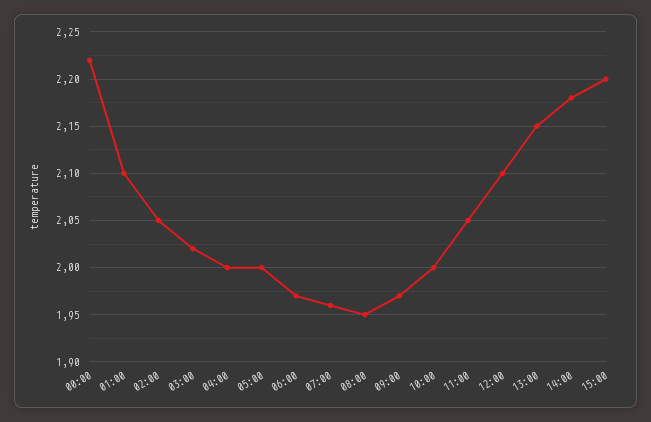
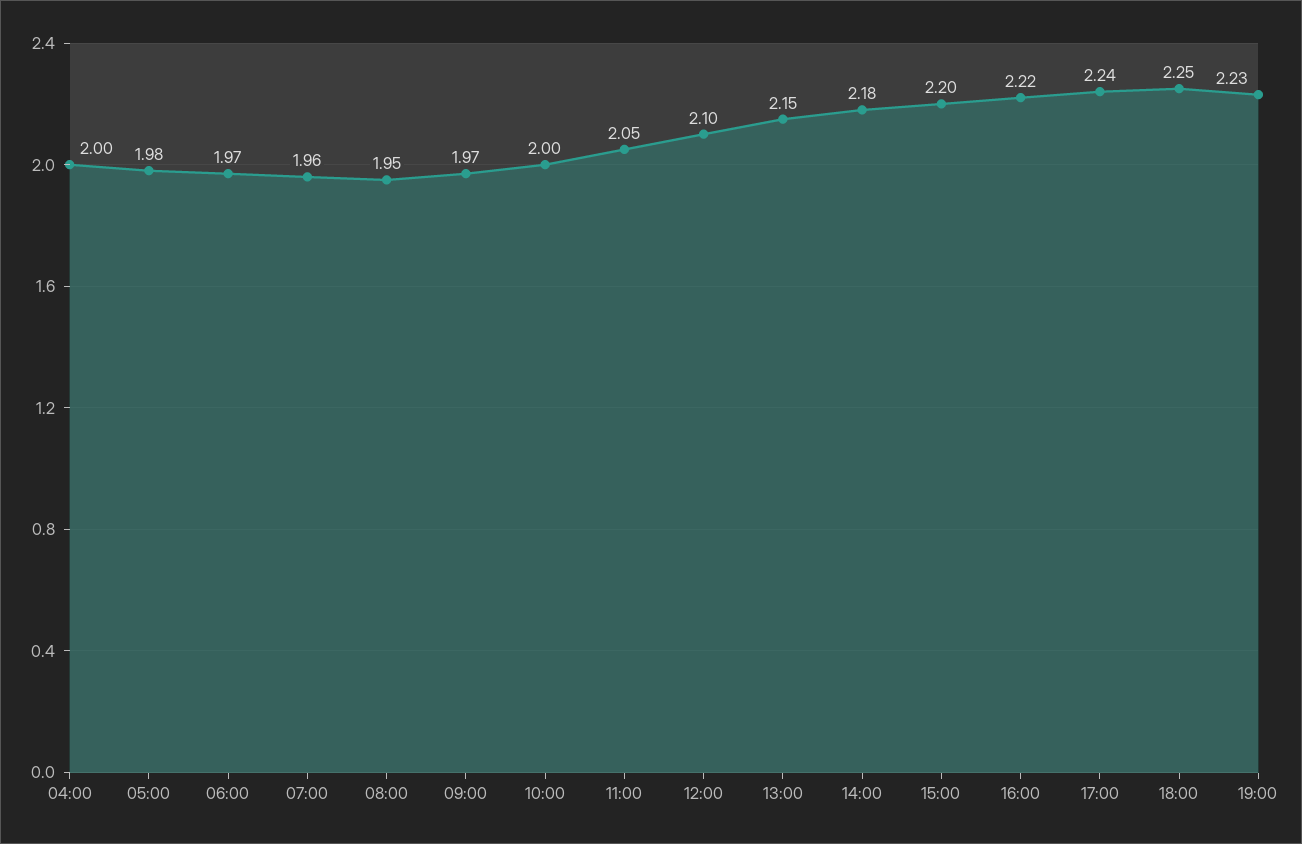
00:00: 2.22 -> none
01:00: 2.1 -> none
02:00: 2.05 -> none
03:00: 2.02 -> none
05:00: 2 -> 1.98
16:00: none -> 2.22
17:00: none -> 2.24
18:00: none -> 2.25
19:00: none -> 2.23

